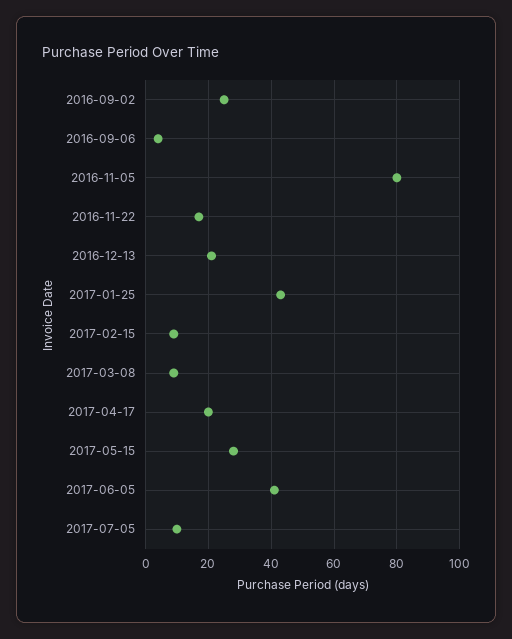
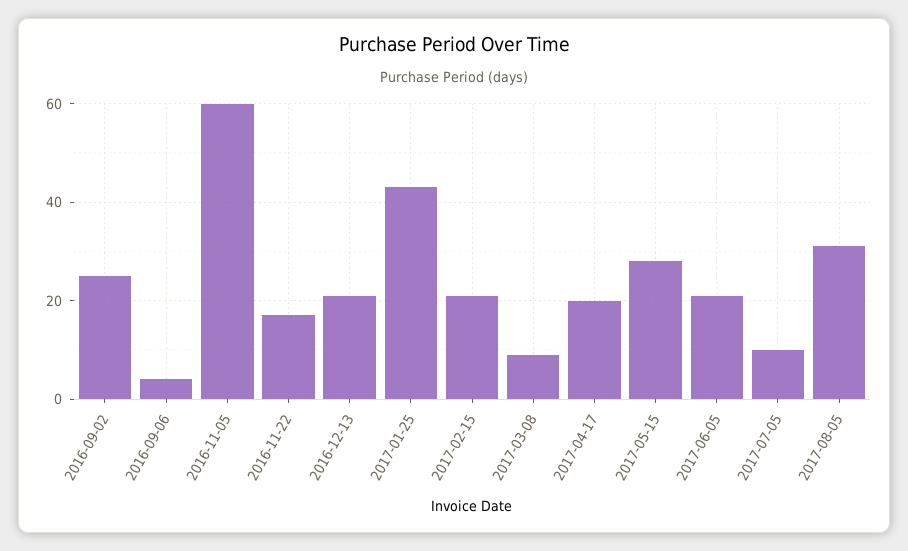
2016-11-05: 80 -> 60
2017-02-15: 10 -> 20
2017-06-05: 40 -> 20
2017-08-05: none -> 30

